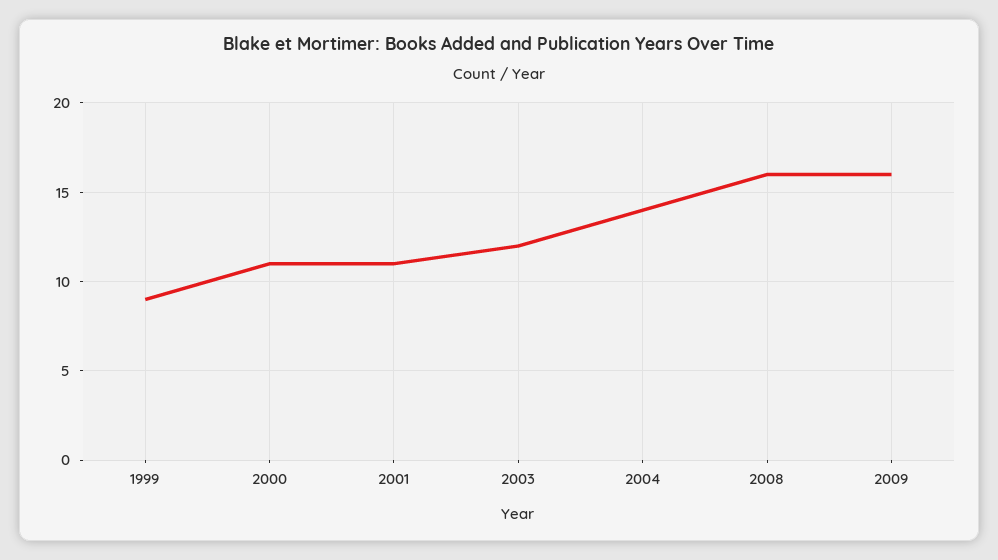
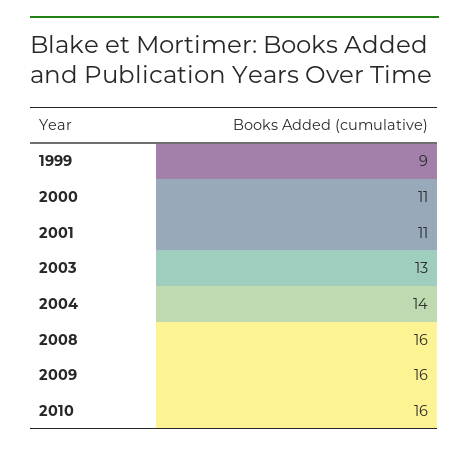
2003: 12 -> 13
2010: none -> 16

